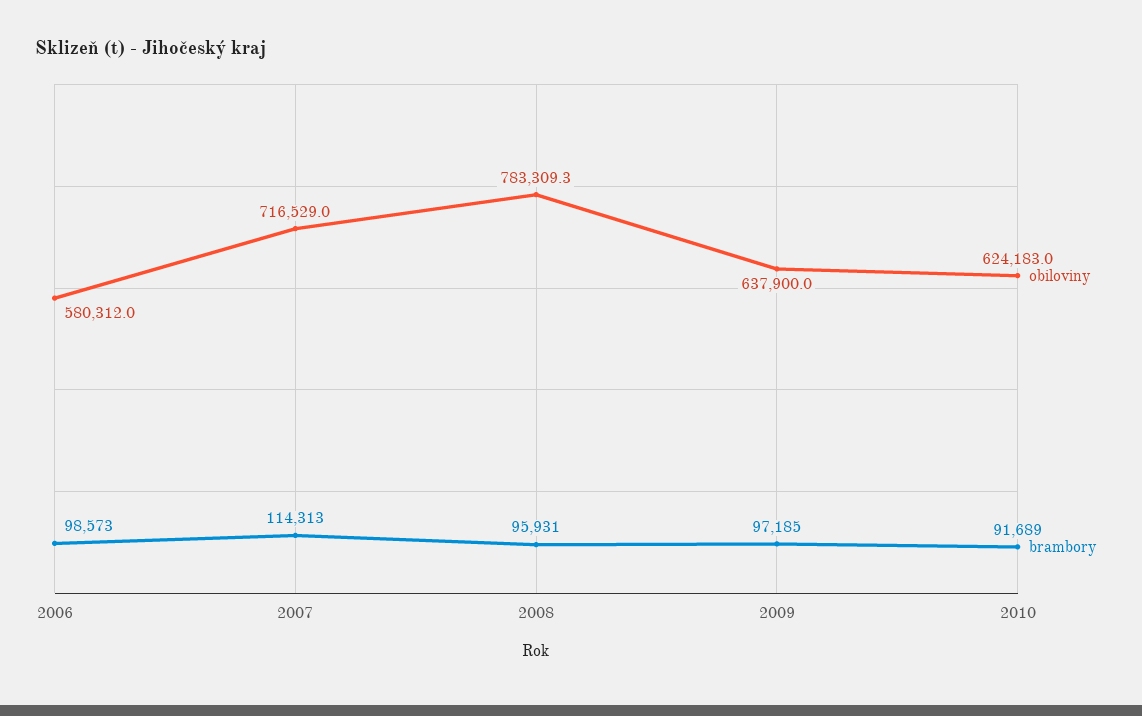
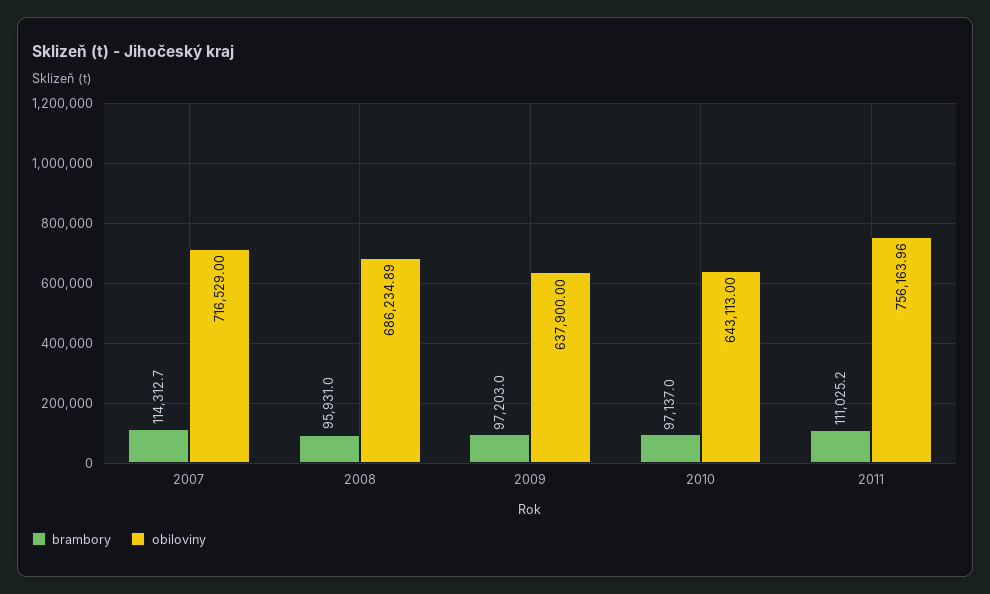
obiloviny, 2006: 580312 -> none
brambory, 2006: 98573 -> none
obiloviny, 2008: 783309.3 -> 686234.89
brambory, 2009: 97185 -> 97203
obiloviny, 2010: 624183 -> 643113
brambory, 2010: 91689 -> 97137
brambory, 2011: none -> 111025.2
obiloviny, 2011: none -> 756163.96

